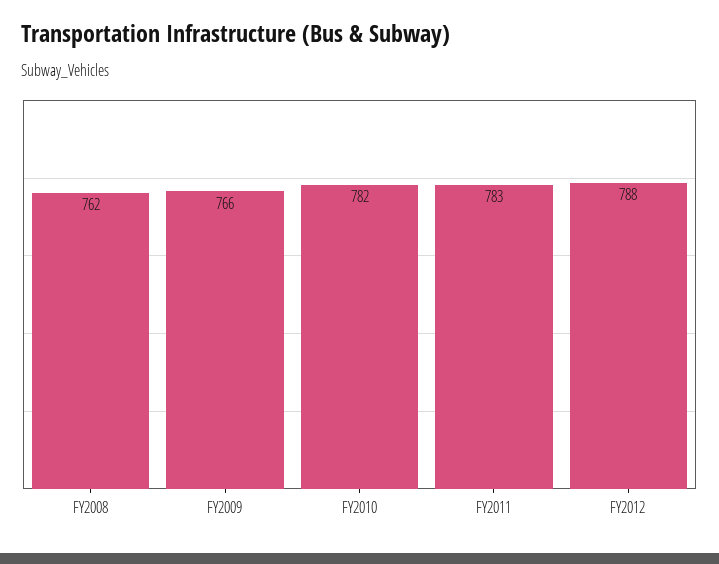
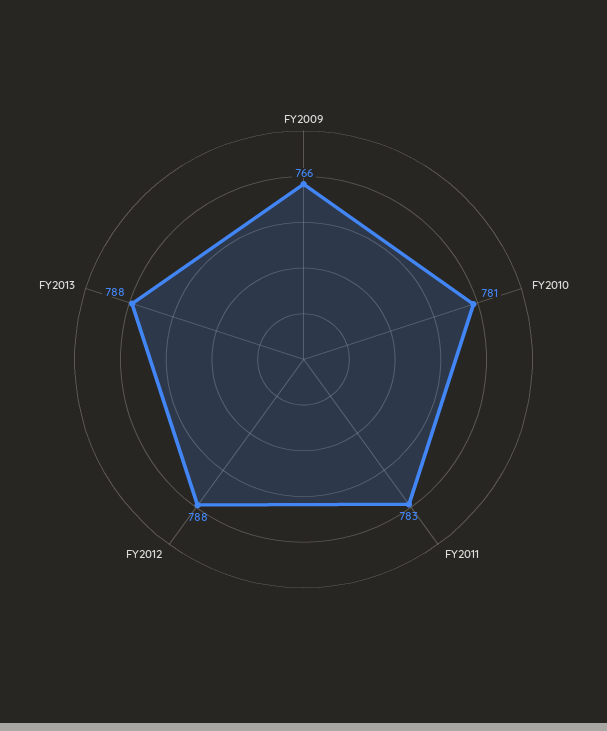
FY2008: 762 -> none
FY2010: 782 -> 781
FY2013: none -> 788

